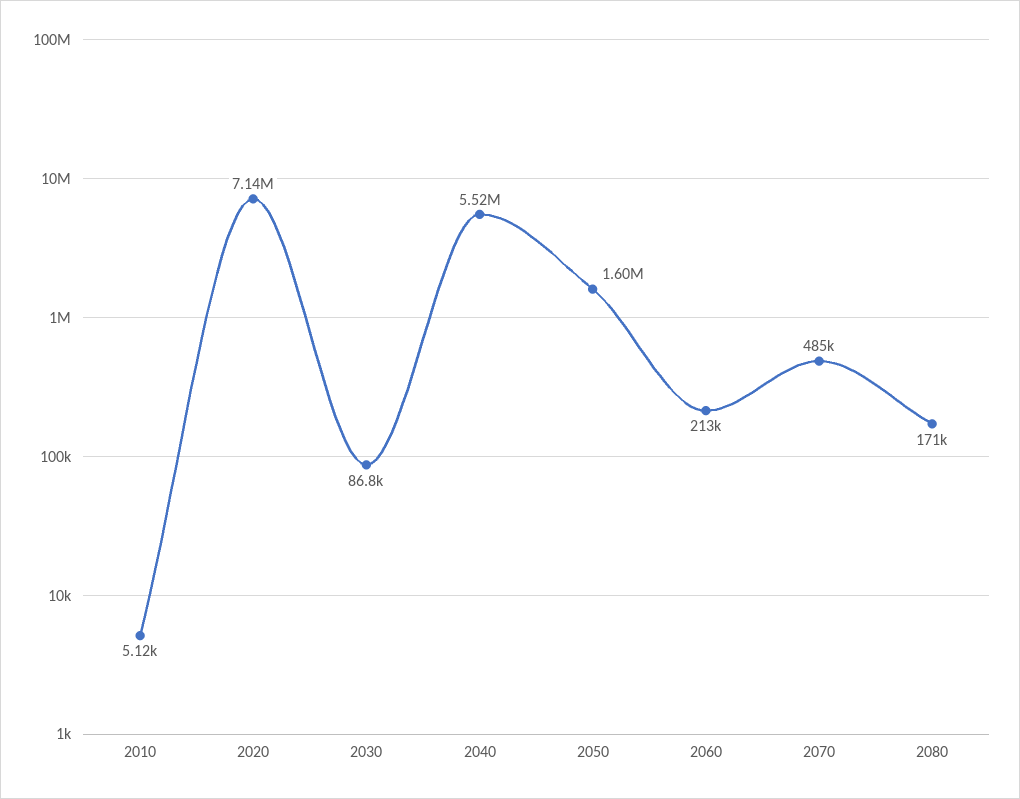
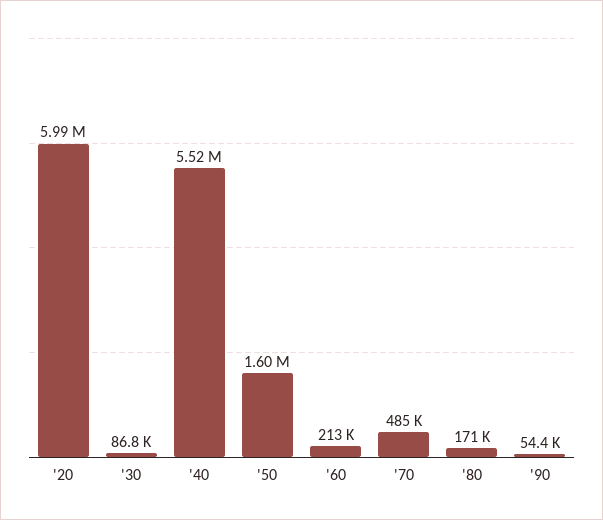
2010: 5120 -> none
2020: 7140000 -> 5990000
'90: none -> 54400

